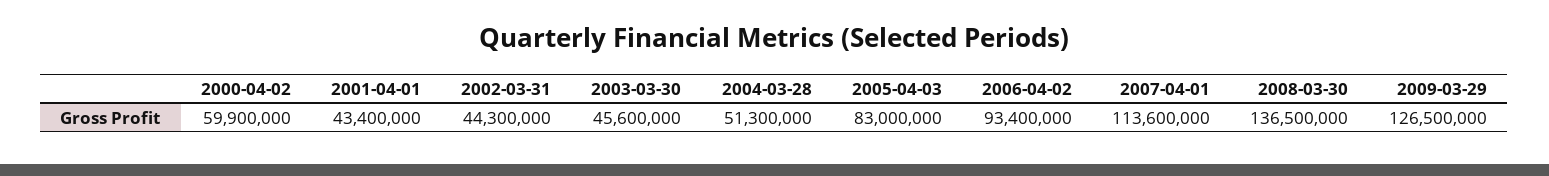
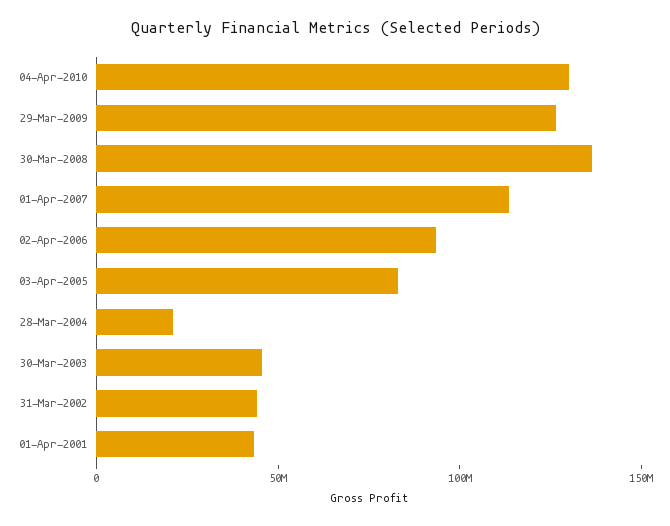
2000-04-02: 59900000 -> none
2004-03-28: 51300000 -> 20000000
04-Apr-2010: none -> 130000000

